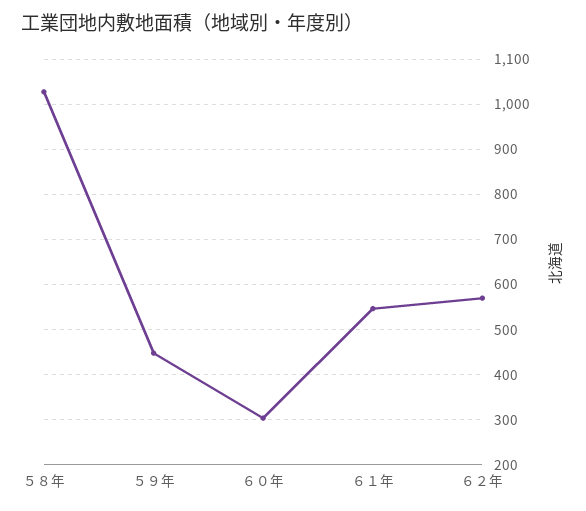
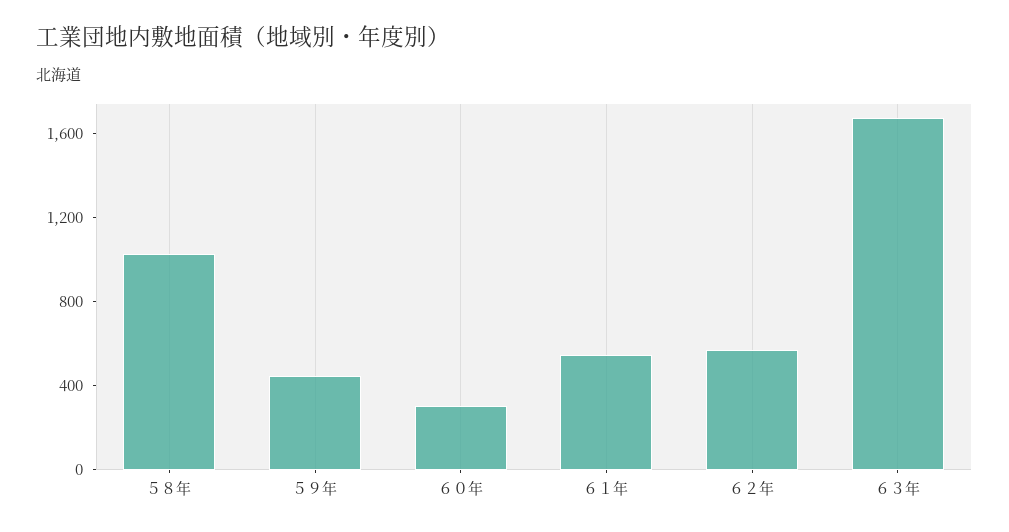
６３年: none -> 1700

